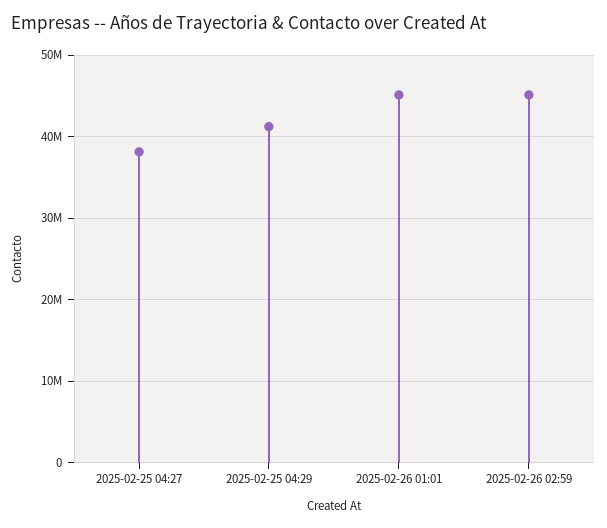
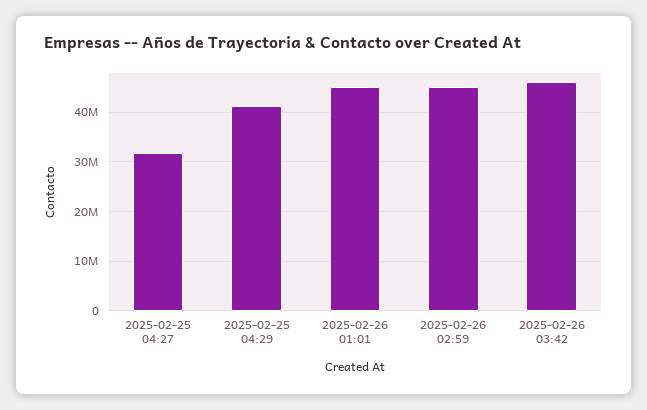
2025-02-25 04:27: 38000000 -> 32000000
2025-02-26 03:42: none -> 46000000

